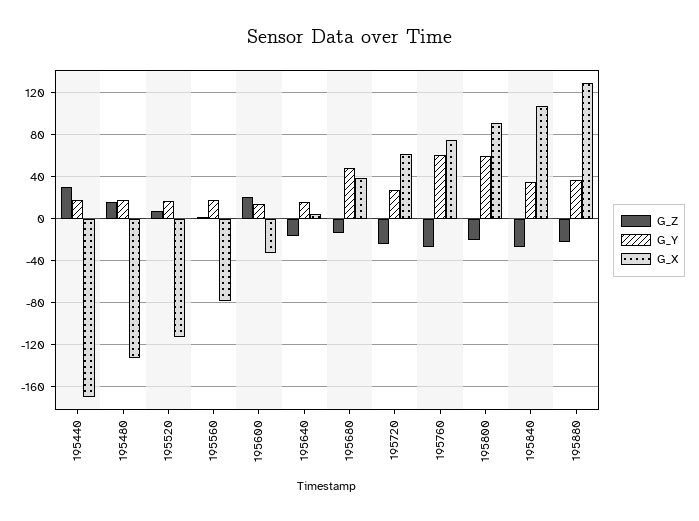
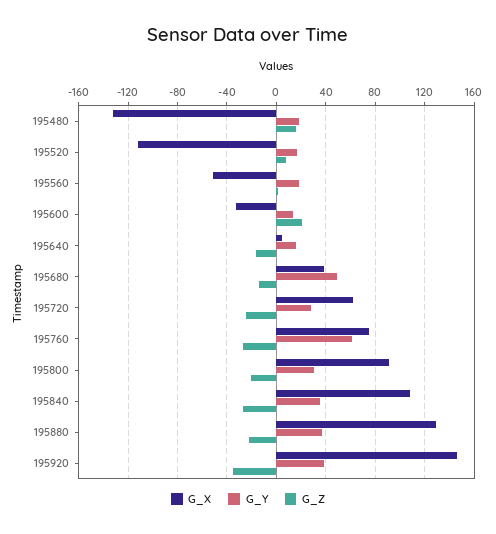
G_Z, 195440: 30 -> none
G_Y, 195440: 20 -> none
G_X, 195440: -170 -> none
G_X, 195560: -80 -> -50
G_Y, 195800: 60 -> 30
G_X, 195920: none -> 145
G_Y, 195920: none -> 40
G_Z, 195920: none -> -35

